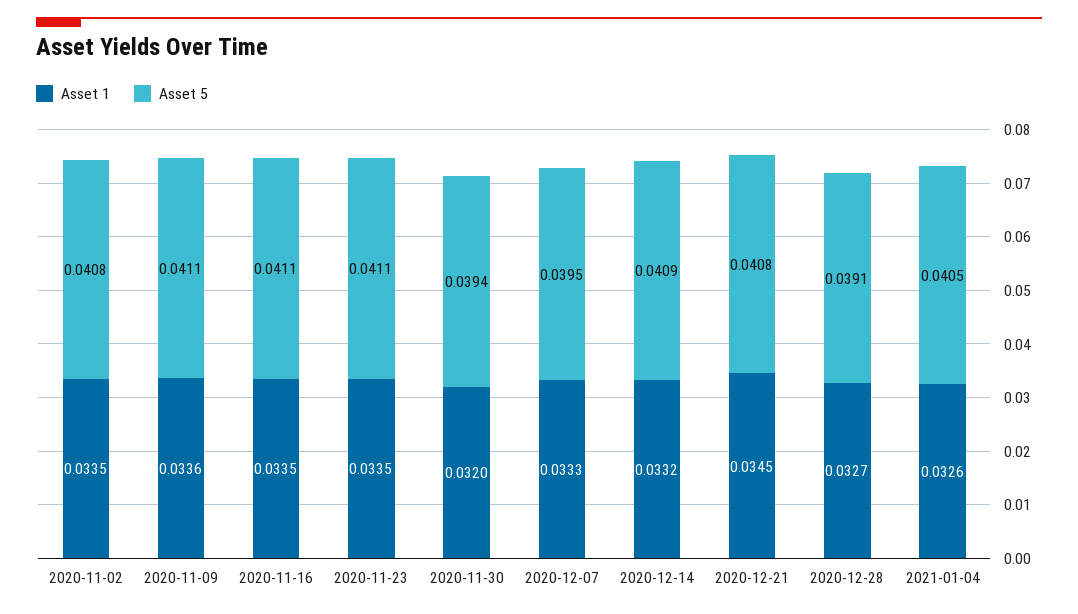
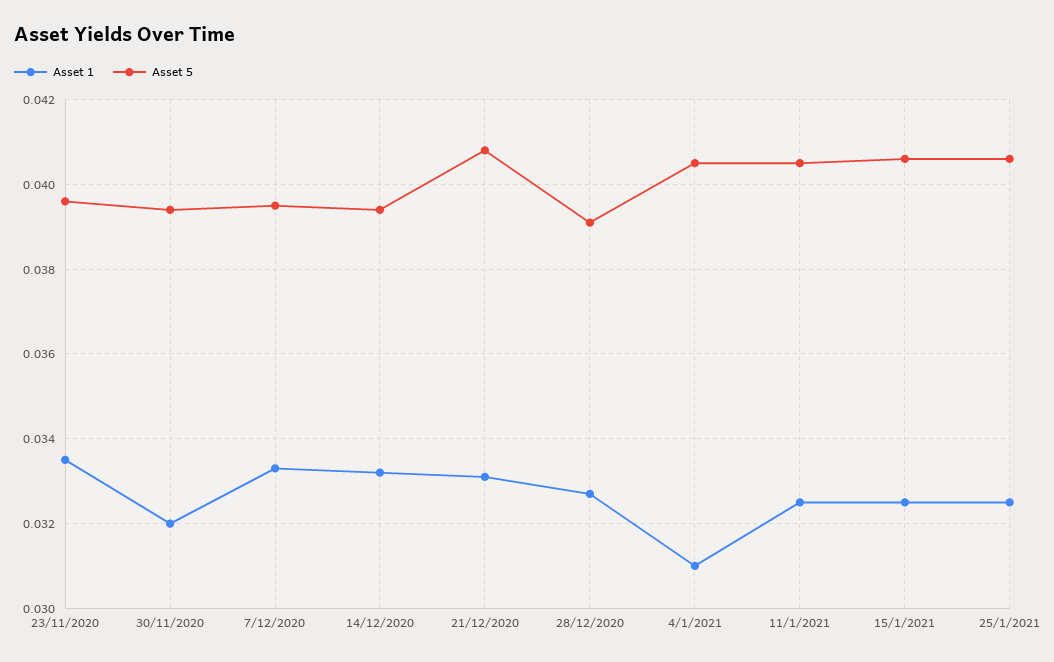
Asset 1, 2020-11-02: 0.0335 -> none
Asset 5, 2020-11-02: 0.0408 -> none
Asset 1, 2020-11-09: 0.0336 -> none
Asset 5, 2020-11-09: 0.0411 -> none
Asset 1, 2020-11-16: 0.0335 -> none
Asset 5, 2020-11-16: 0.0411 -> none
Asset 5, 2020-11-23: 0.0411 -> 0.0395
Asset 5, 2020-12-14: 0.0409 -> 0.0395
Asset 1, 2020-12-21: 0.0345 -> 0.033
Asset 1, 2021-01-04: 0.0326 -> 0.031
Asset 1, 11/1/2021: none -> 0.0325
Asset 5, 11/1/2021: none -> 0.0405
Asset 1, 15/1/2021: none -> 0.0325
Asset 5, 15/1/2021: none -> 0.0405
Asset 1, 25/1/2021: none -> 0.0325
Asset 5, 25/1/2021: none -> 0.0405

